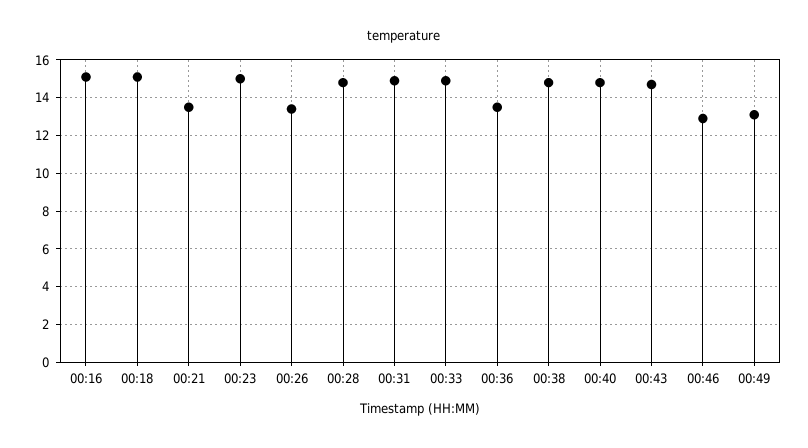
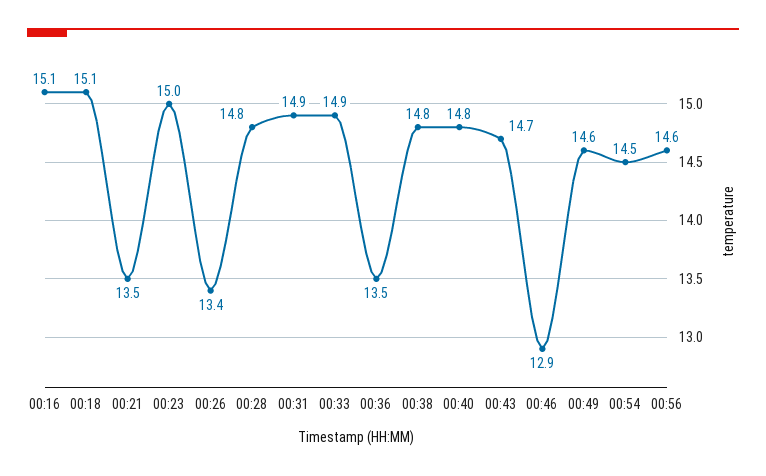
00:49: 13 -> 14.6
00:54: none -> 14.5
00:56: none -> 14.6

